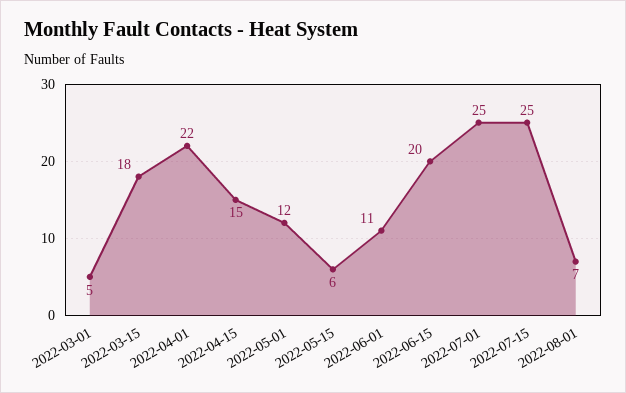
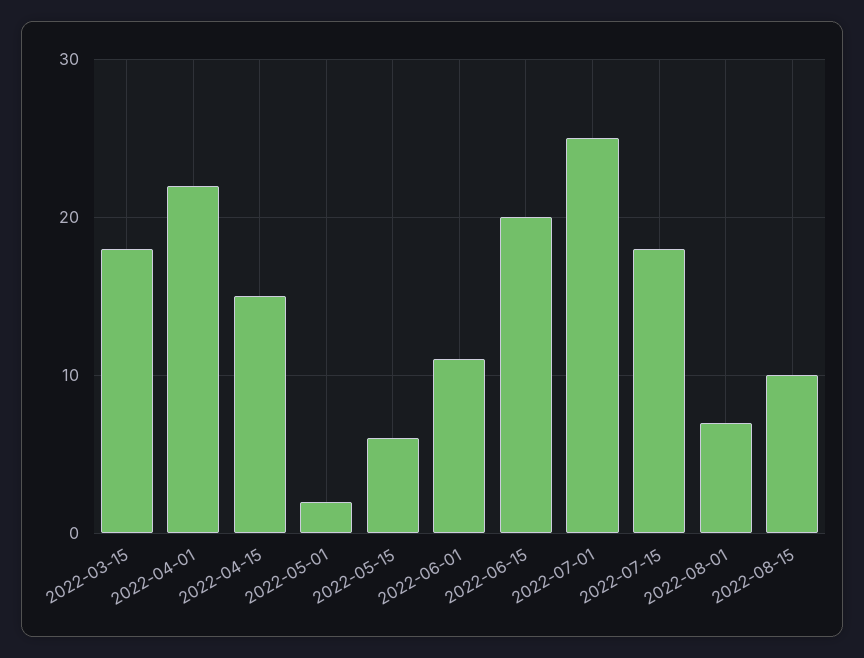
2022-03-01: 5 -> none
2022-05-01: 12 -> 2
2022-07-15: 25 -> 18
2022-08-15: none -> 10

